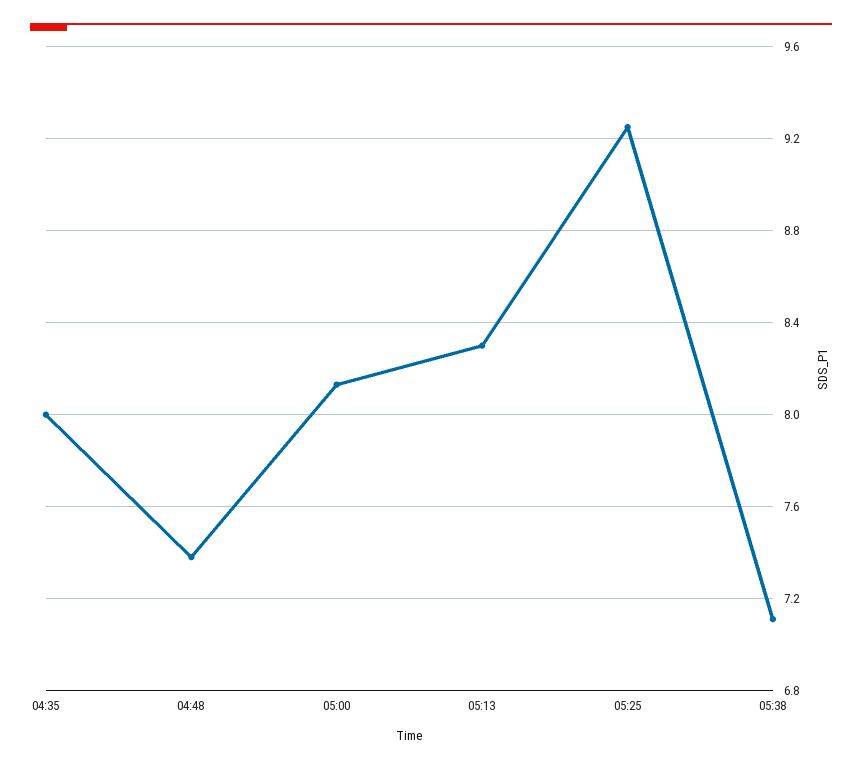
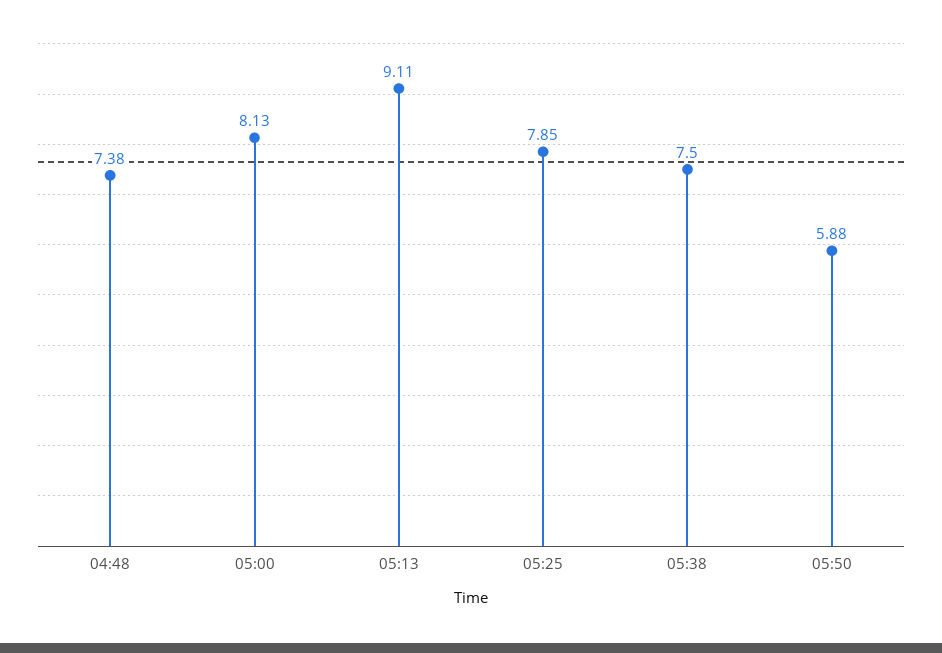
04:35: 8 -> none
05:13: 8.3 -> 9.11
05:25: 9.25 -> 7.85
05:38: 7.1 -> 7.5
05:50: none -> 5.88

